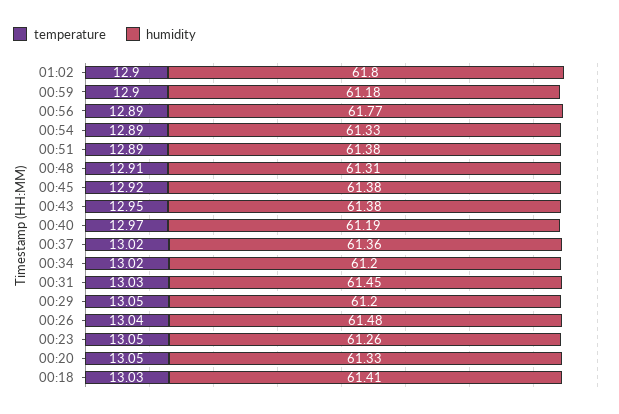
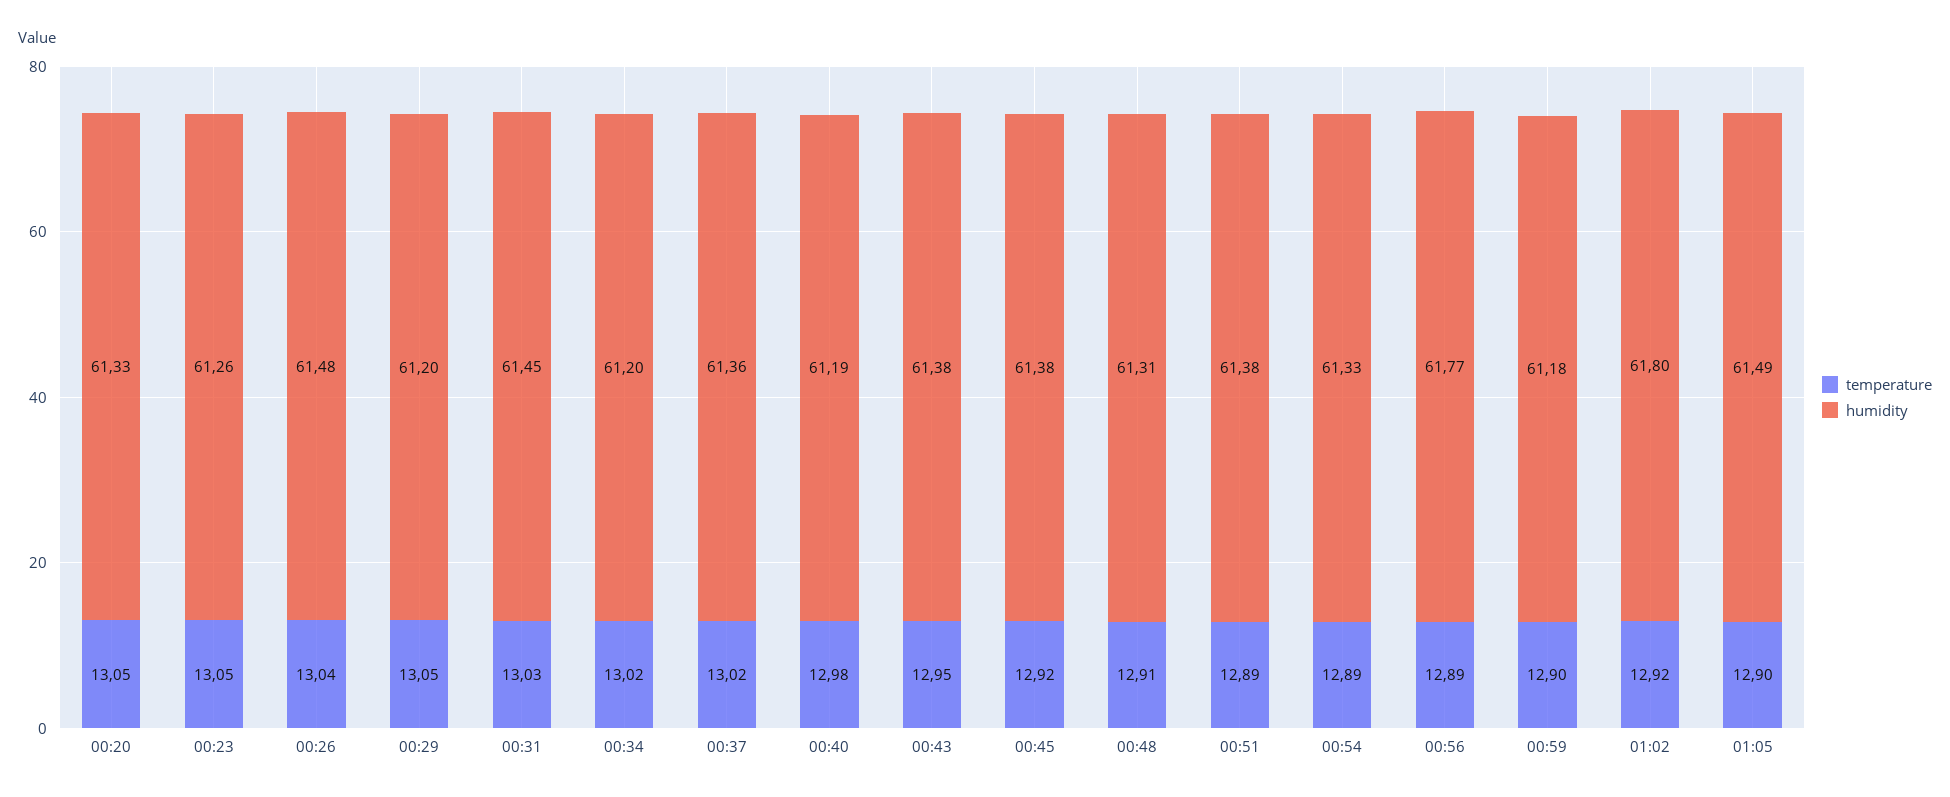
temperature, 01:02: 12.9 -> 12.92
temperature, 00:40: 12.97 -> 12.98
temperature, 00:18: 13.03 -> none
humidity, 00:18: 61.41 -> none
temperature, 01:05: none -> 12.9
humidity, 01:05: none -> 61.49

